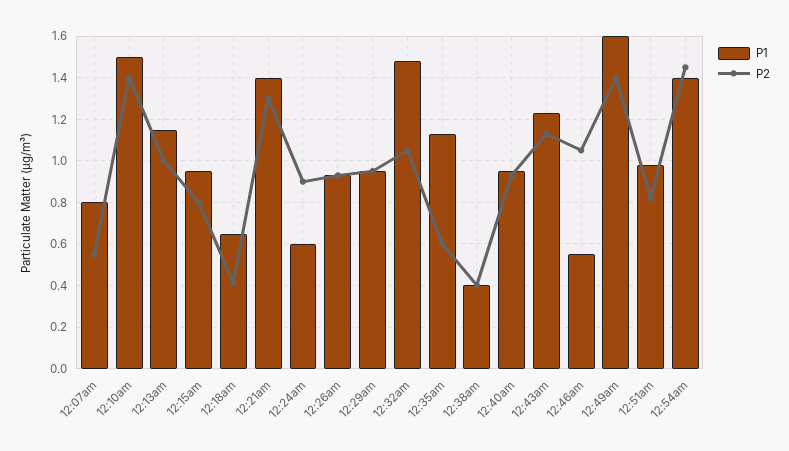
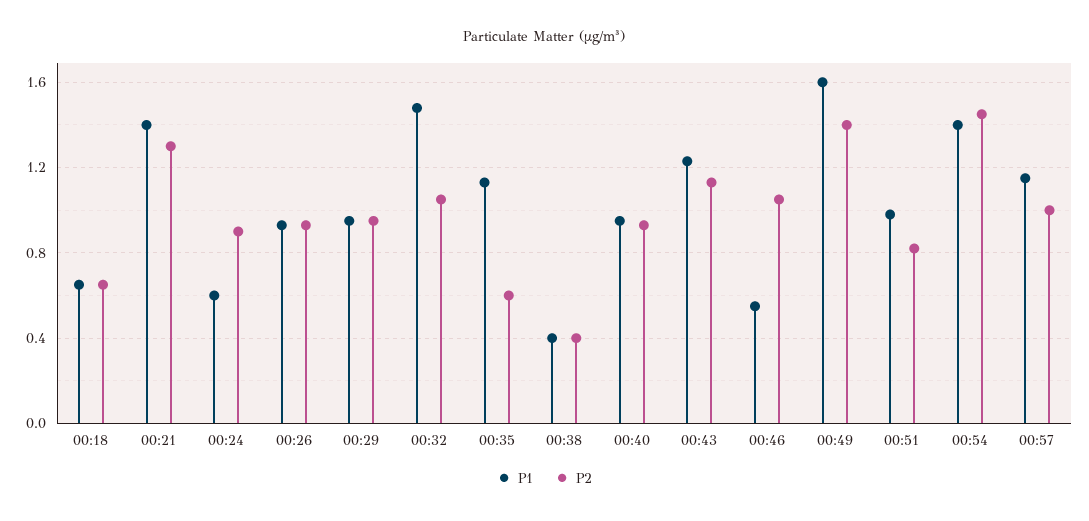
P1, 12:07am: 0.8 -> none
P2, 12:07am: 0.55 -> none
P1, 12:10am: 1.5 -> none
P2, 12:10am: 1.4 -> none
P1, 12:13am: 1.15 -> none
P2, 12:13am: 1 -> none
P1, 12:15am: 0.95 -> none
P2, 12:15am: 0.8 -> none
P2, 12:18am: 0.4 -> 0.65
P1, 00:57: none -> 1.15
P2, 00:57: none -> 1

